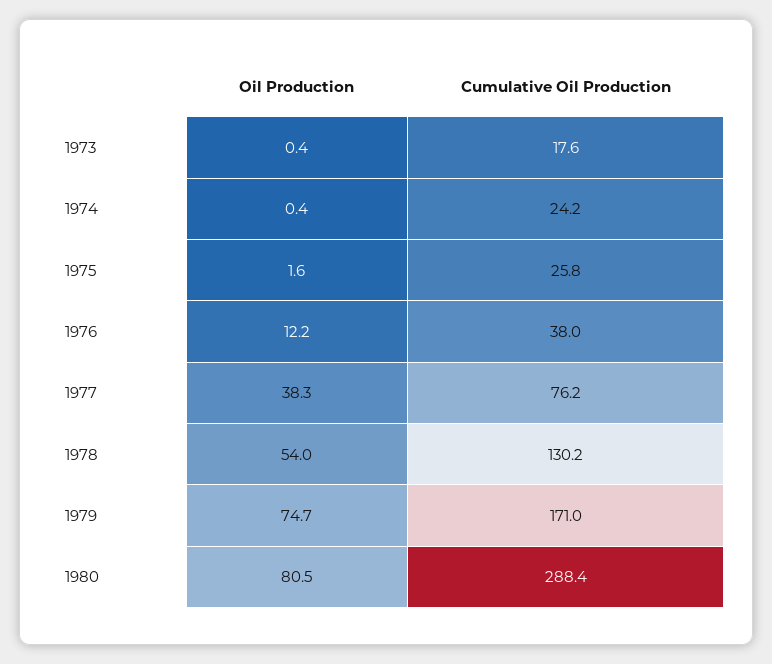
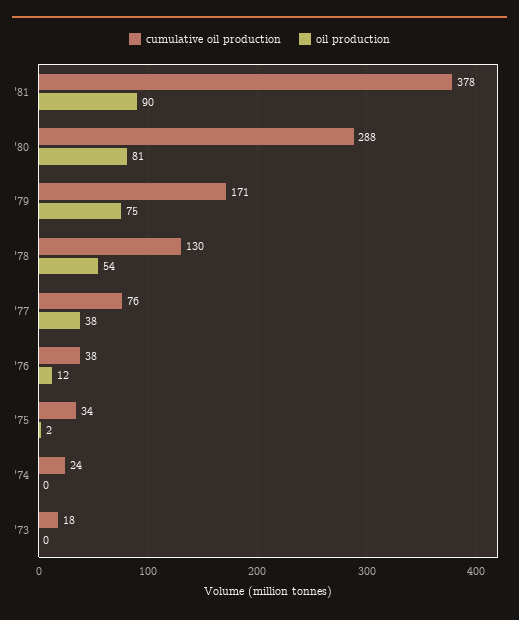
Cumulative Oil Production, 1975: 25.8 -> 34
Cumulative Oil Production, '81: none -> 378
Oil Production, '81: none -> 90

